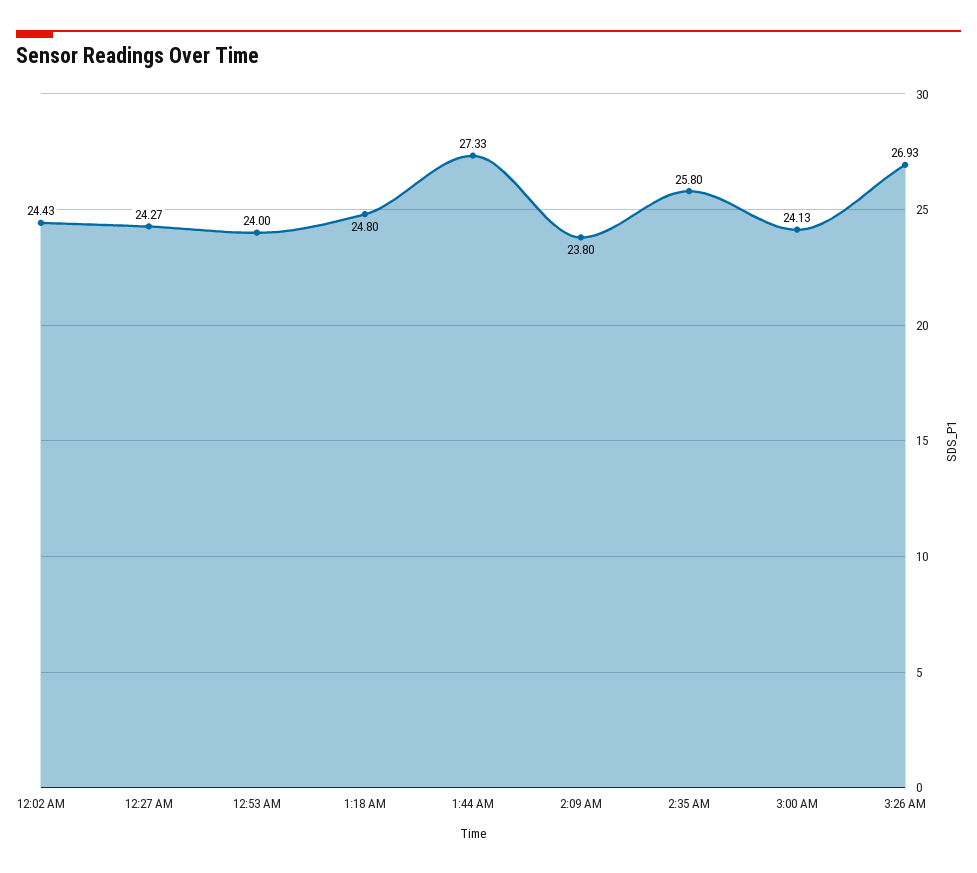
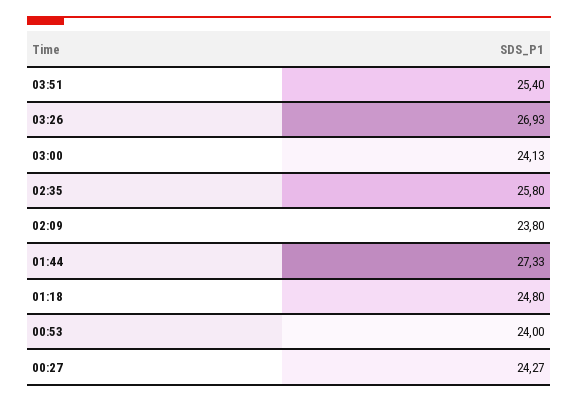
12:02 AM: 24.43 -> none
03:51: none -> 25.4

